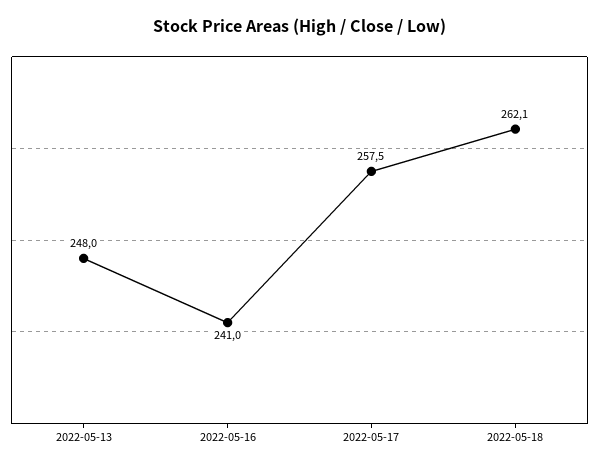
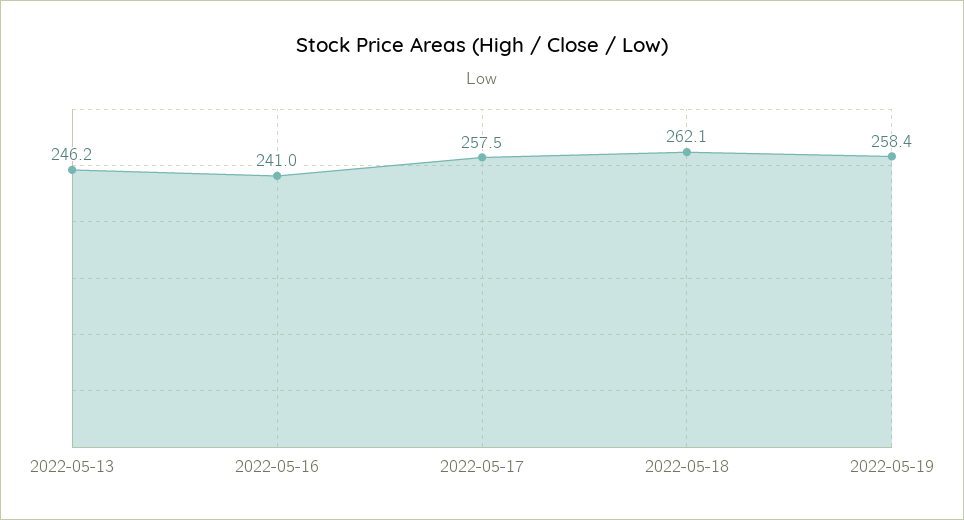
2022-05-13: 248 -> 246.2
2022-05-19: none -> 258.4

